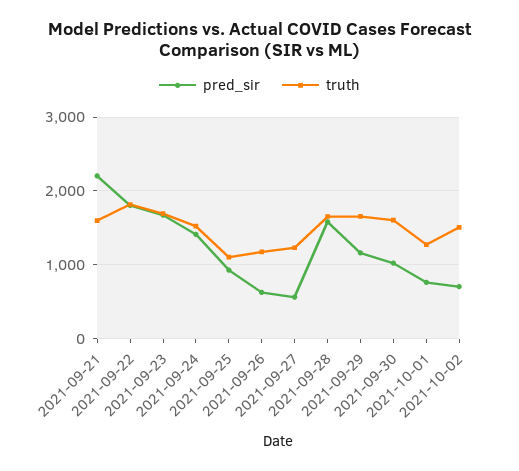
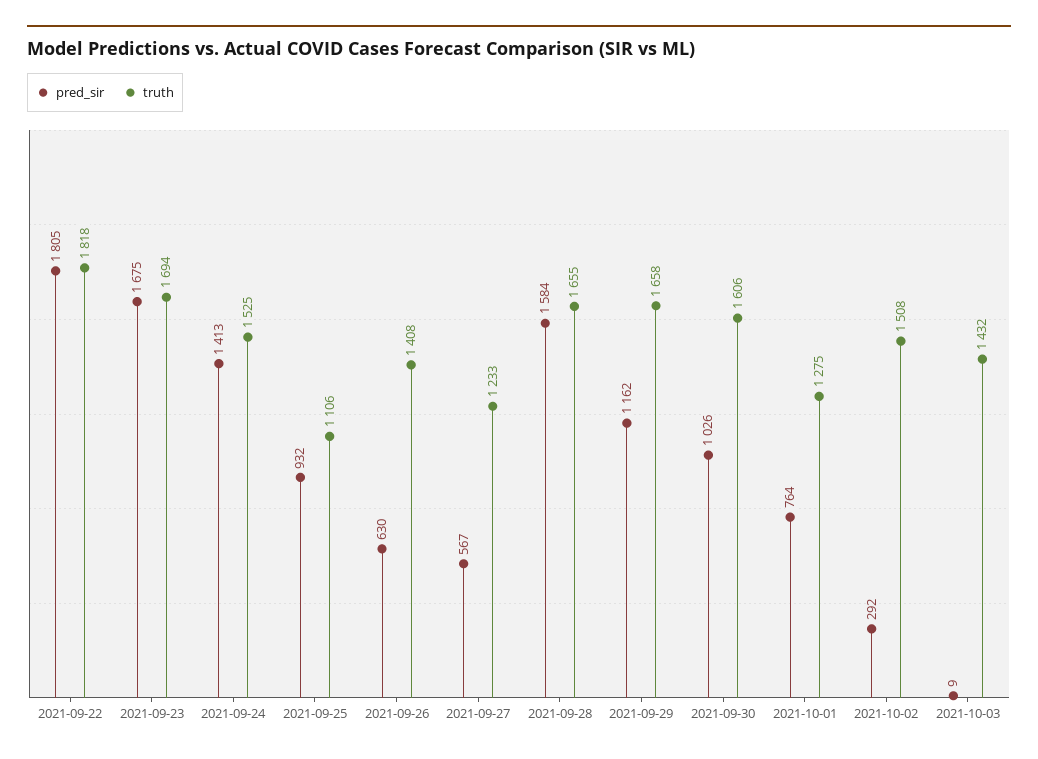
pred_sir, 2021-09-21: 2200 -> none
truth, 2021-09-21: 1600 -> none
truth, 2021-09-26: 1200 -> 1408
pred_sir, 2021-10-02: 700 -> 292
pred_sir, 2021-10-03: none -> 9
truth, 2021-10-03: none -> 1432

